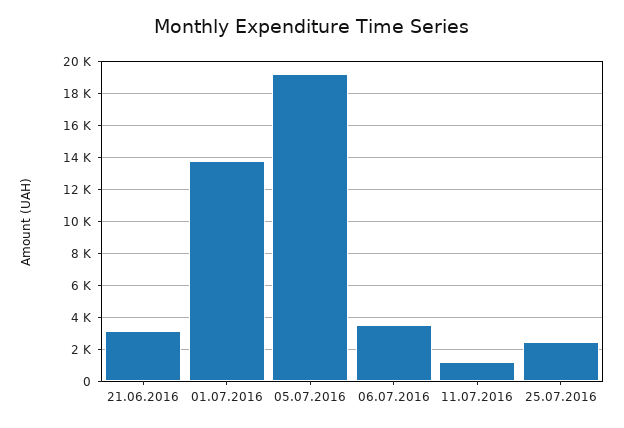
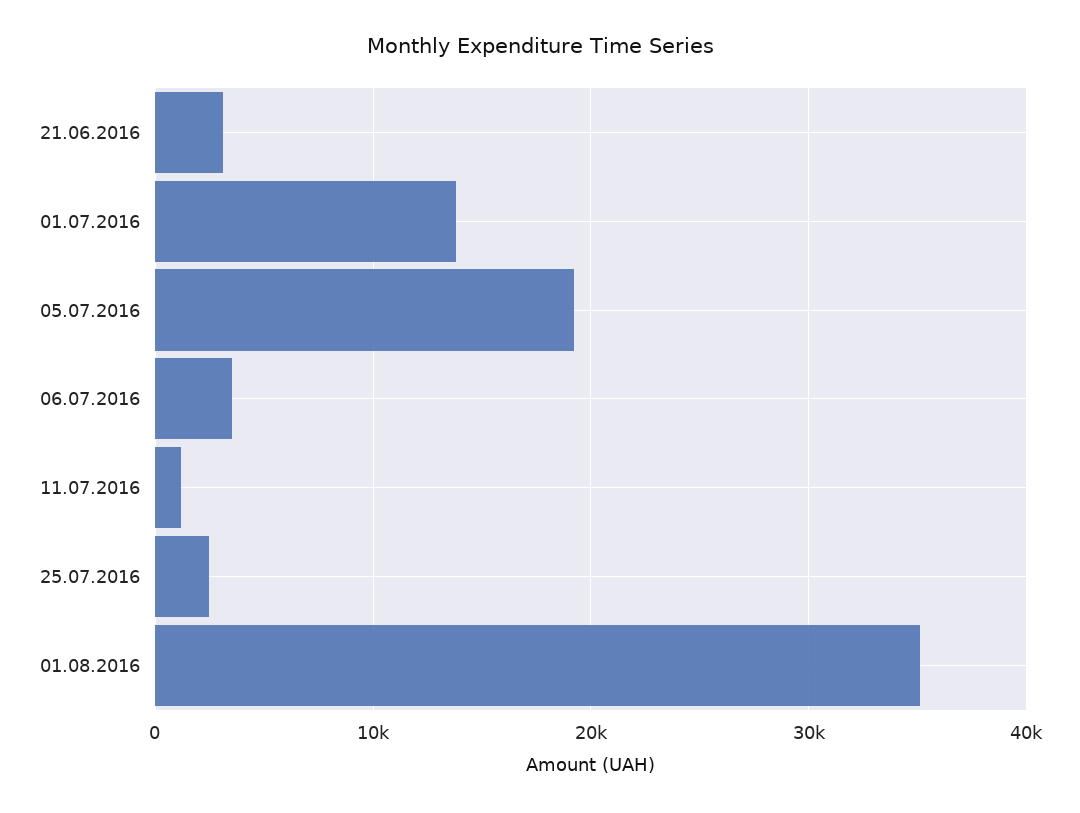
01.08.2016: none -> 35000

